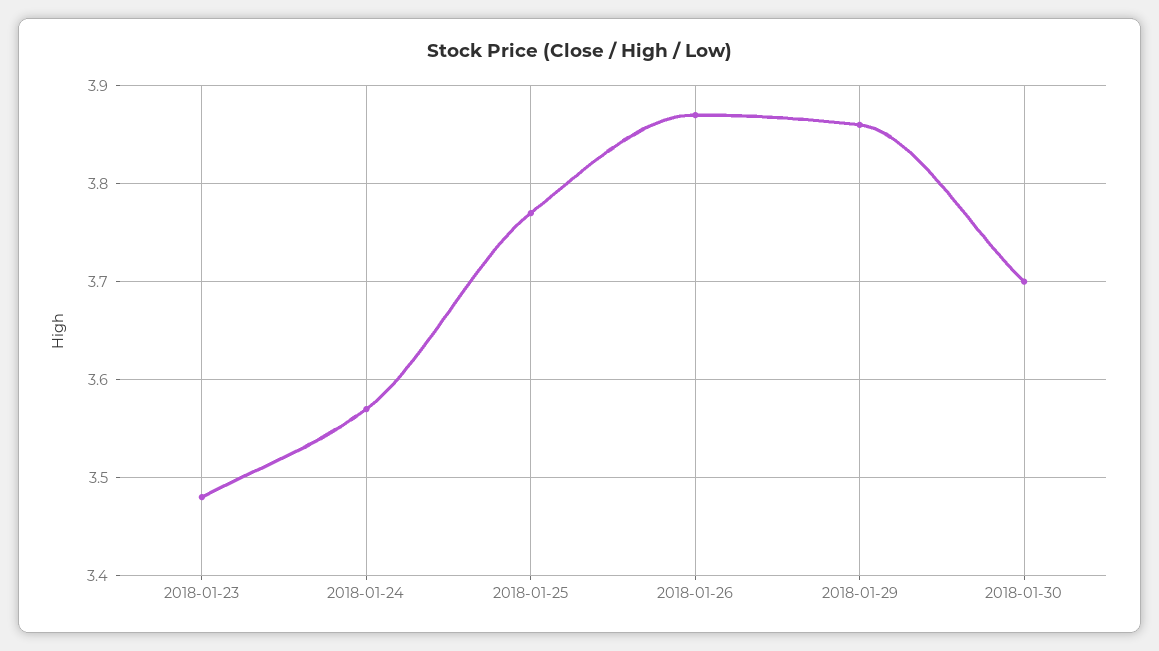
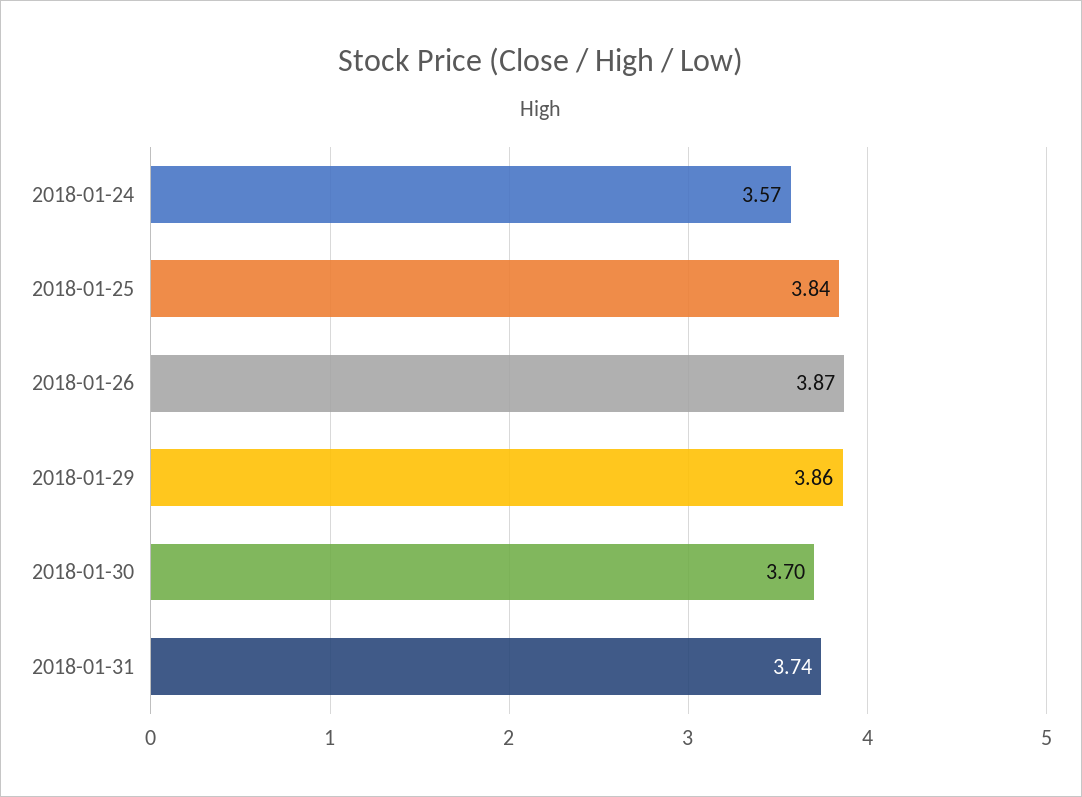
2018-01-23: 3.48 -> none
2018-01-25: 3.77 -> 3.84
2018-01-31: none -> 3.74

